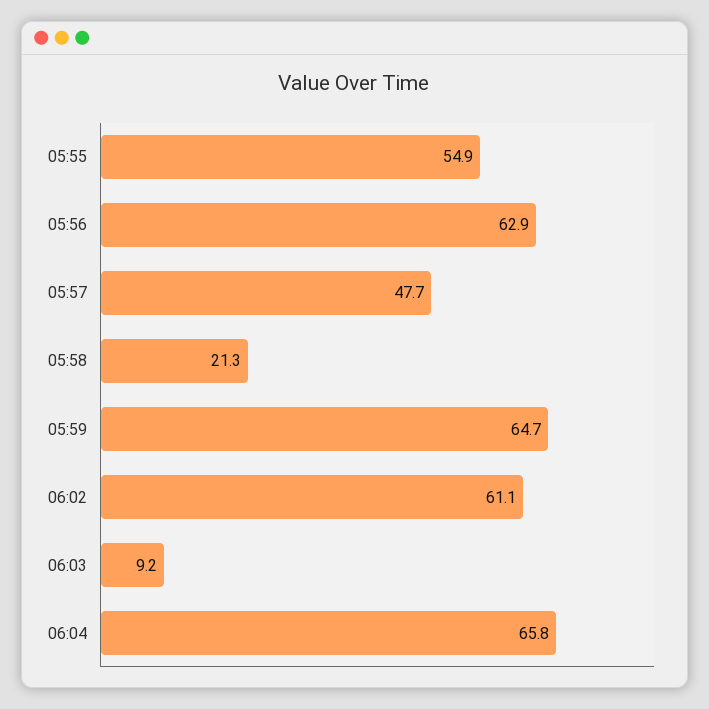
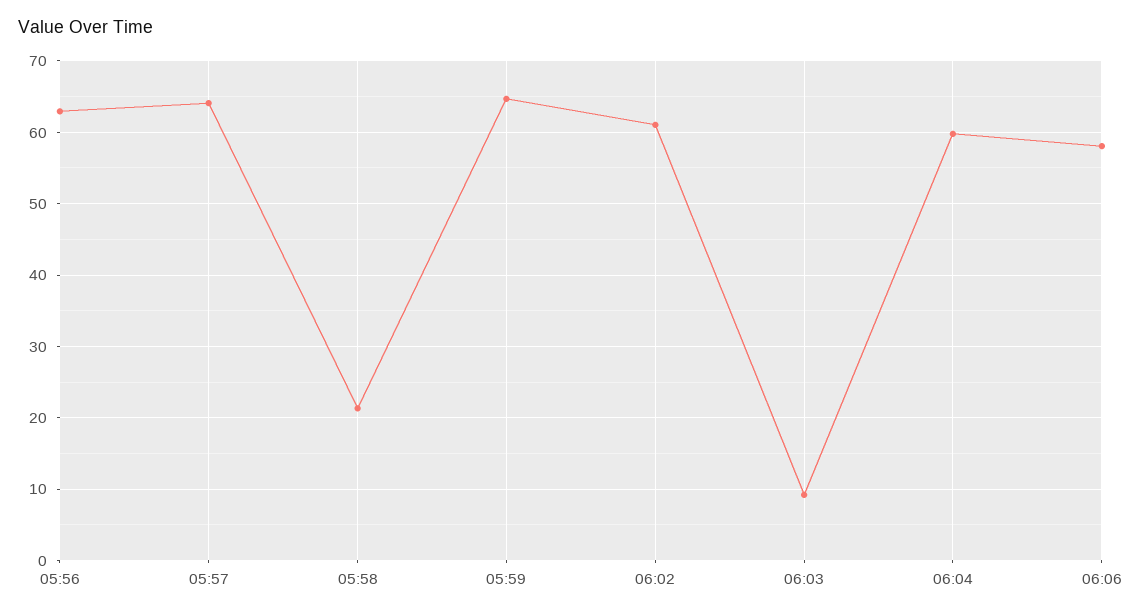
05:55: 54.9 -> none
05:57: 47.7 -> 64
06:04: 65.8 -> 60
06:06: none -> 58

